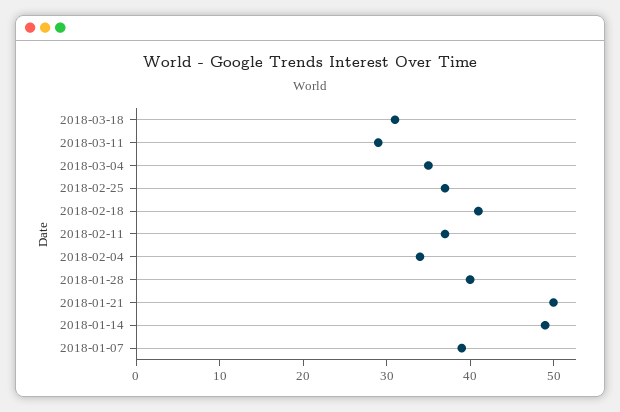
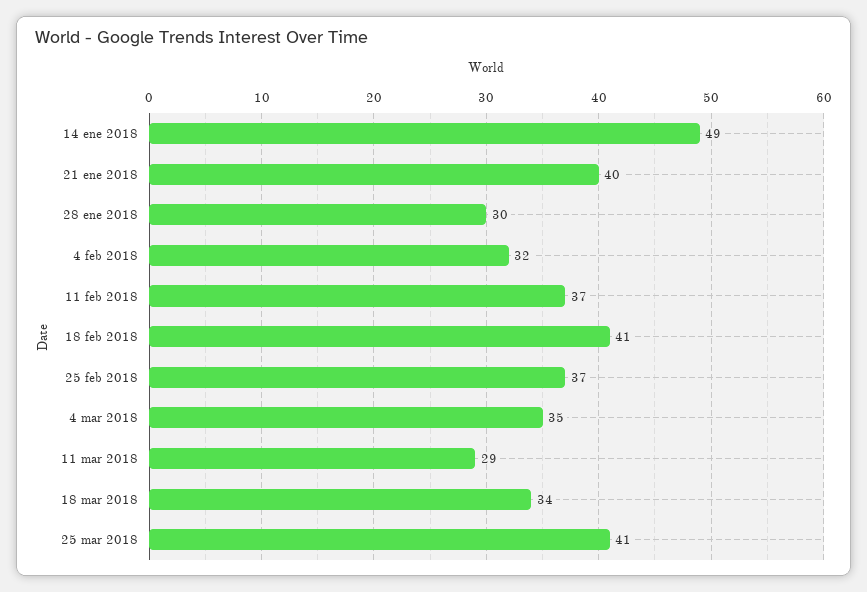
2018-03-18: 31 -> 34
2018-02-04: 34 -> 32
2018-01-28: 40 -> 30
2018-01-21: 50 -> 40
2018-01-07: 39 -> none
25 mar 2018: none -> 41

